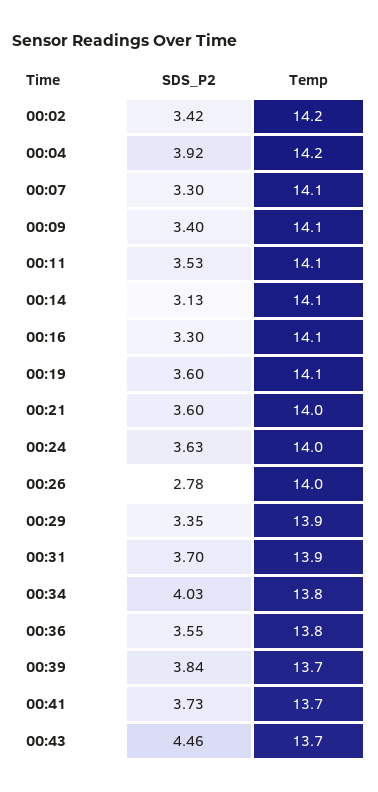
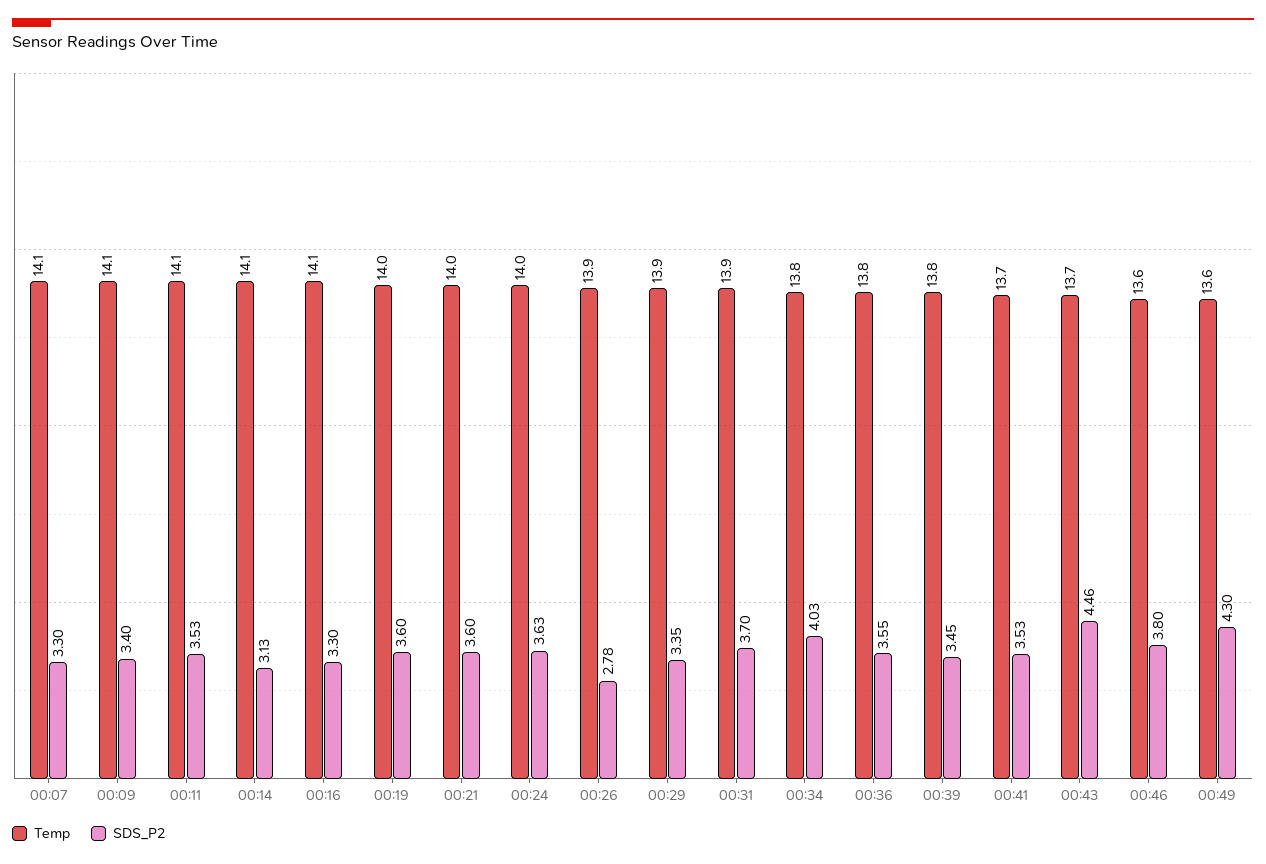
SDS_P2, 00:02: 3.42 -> none
Temp, 00:02: 14.2 -> none
SDS_P2, 00:04: 3.92 -> none
Temp, 00:04: 14.2 -> none
Temp, 00:19: 14.1 -> 14
Temp, 00:26: 14 -> 13.9
SDS_P2, 00:39: 3.84 -> 3.45
Temp, 00:39: 13.7 -> 13.8
SDS_P2, 00:41: 3.73 -> 3.53
Temp, 00:46: none -> 13.6
SDS_P2, 00:46: none -> 3.8
Temp, 00:49: none -> 13.6
SDS_P2, 00:49: none -> 4.3

